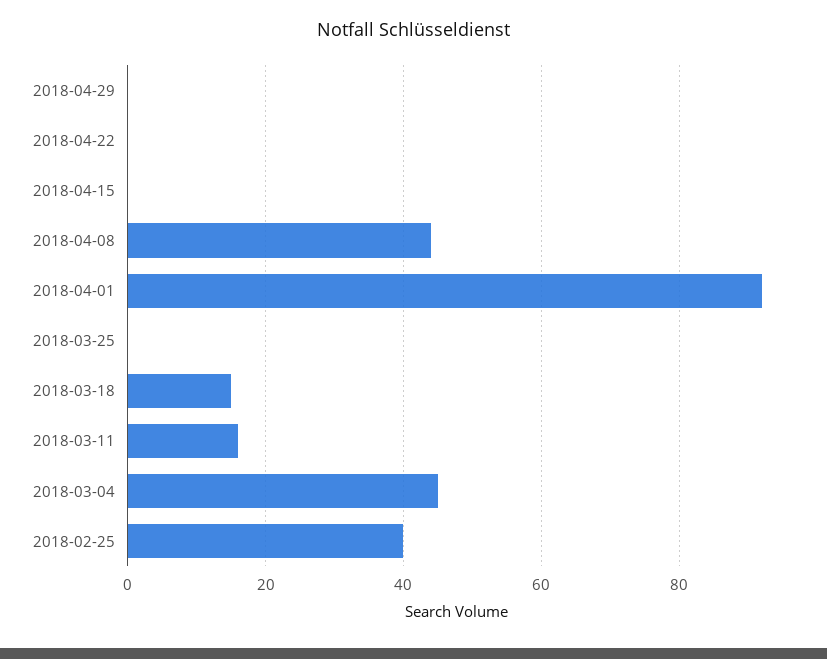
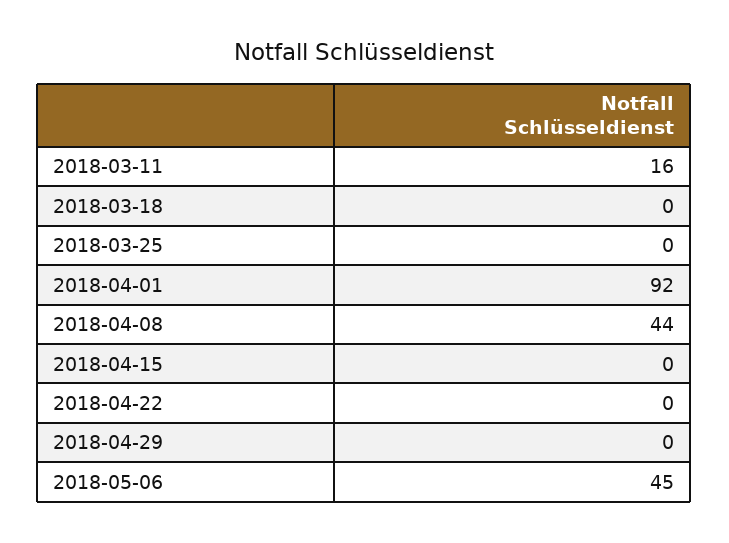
2018-03-18: 15 -> 0
2018-03-04: 45 -> none
2018-02-25: 40 -> none
2018-05-06: none -> 45

